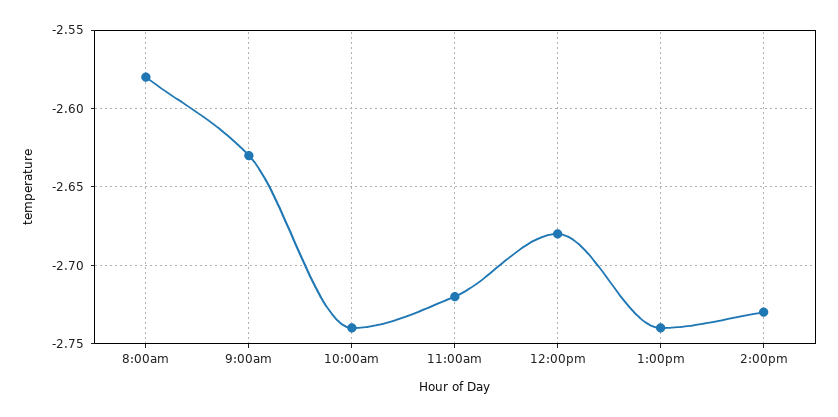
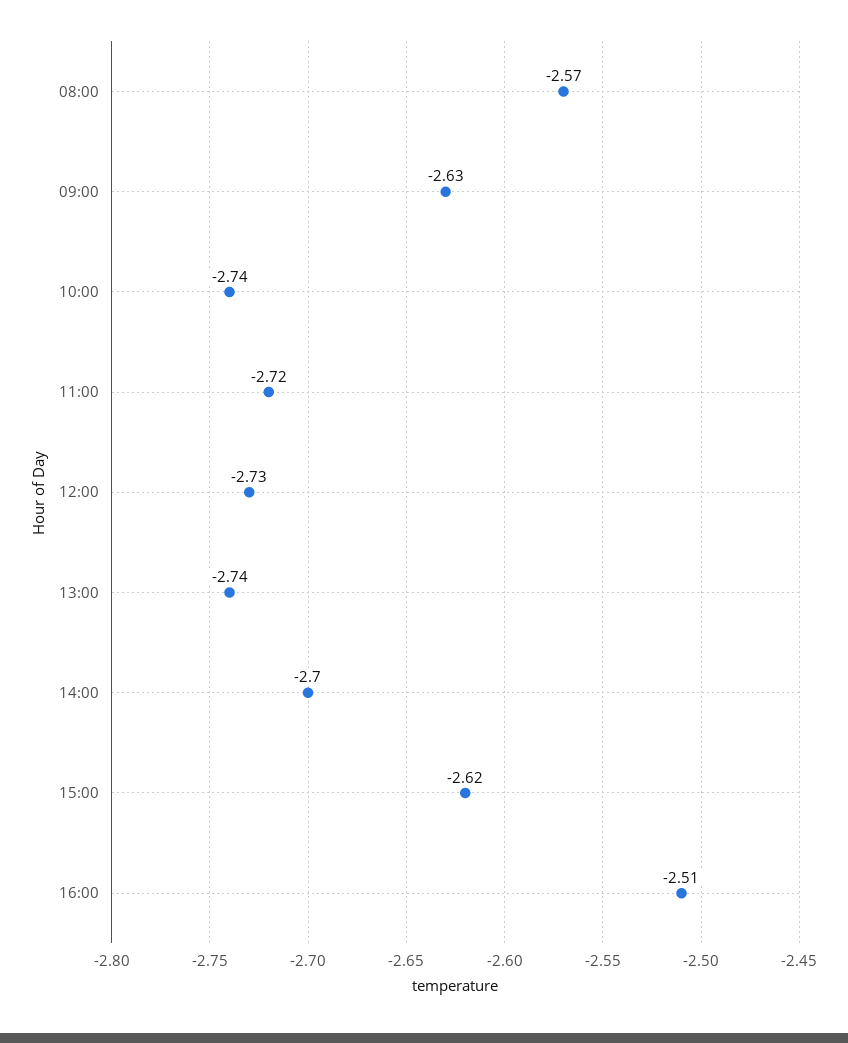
8:00am: -2.58 -> -2.57
12:00pm: -2.68 -> -2.73
2:00pm: -2.73 -> -2.7
15:00: none -> -2.62
16:00: none -> -2.51

